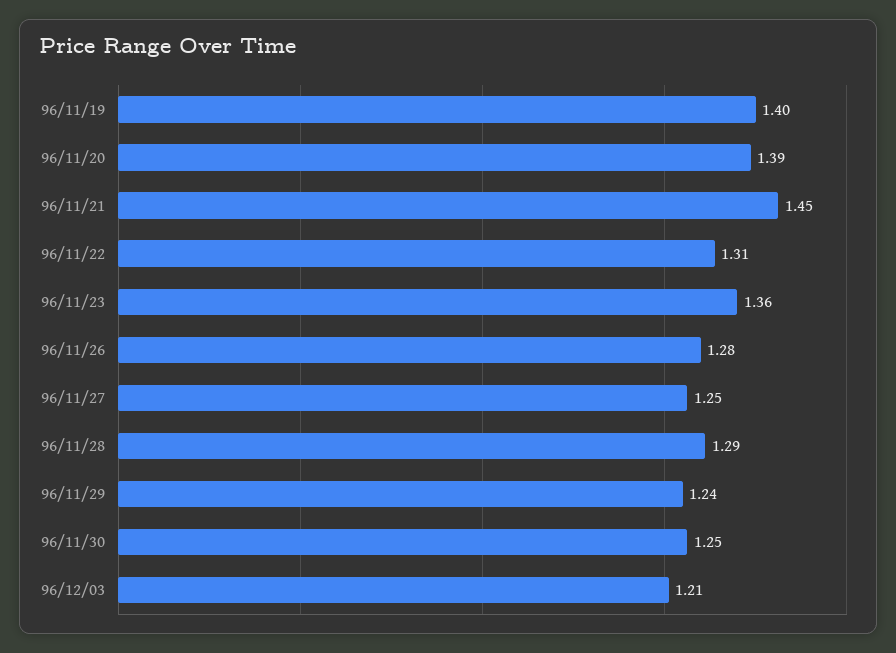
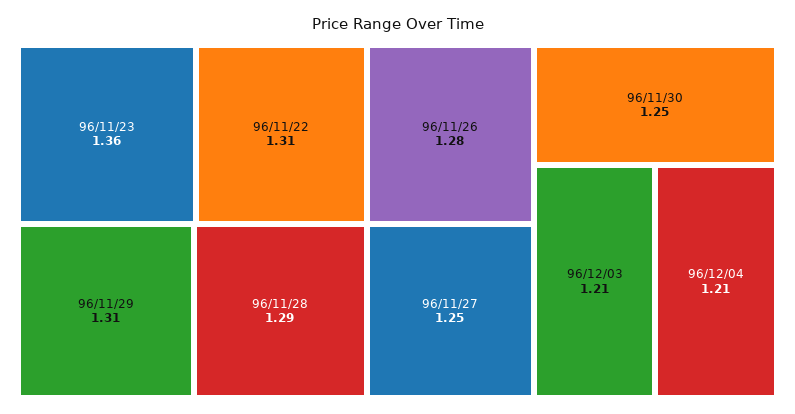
96/11/19: 1.4 -> none
96/11/20: 1.39 -> none
96/11/21: 1.45 -> none
96/11/29: 1.24 -> 1.31
96/12/04: none -> 1.21

